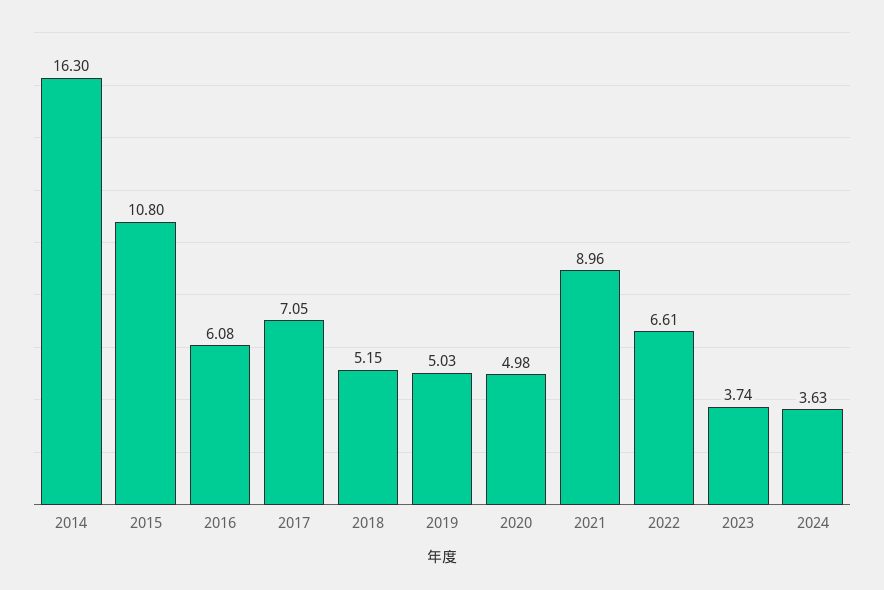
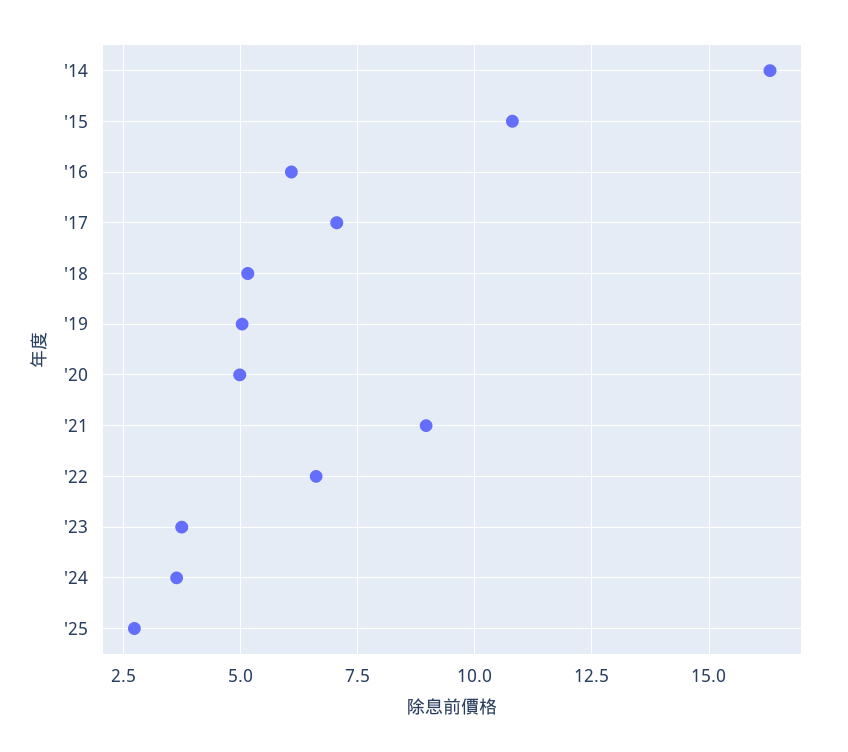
'25: none -> 2.75

